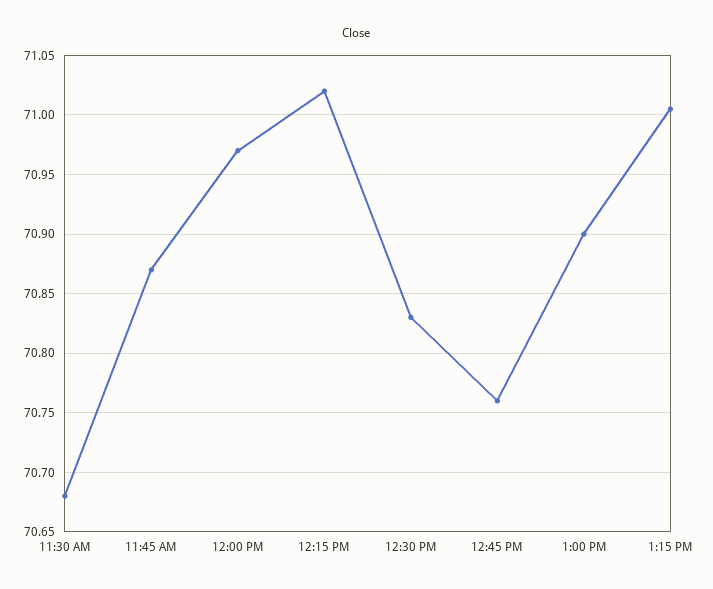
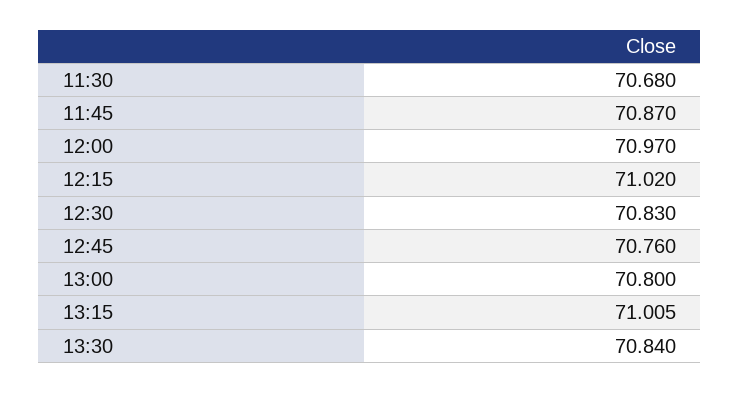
1:00 PM: 70.9 -> 70.8
13:30: none -> 70.84

